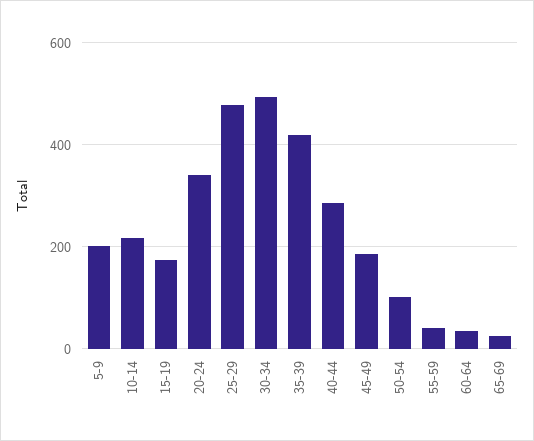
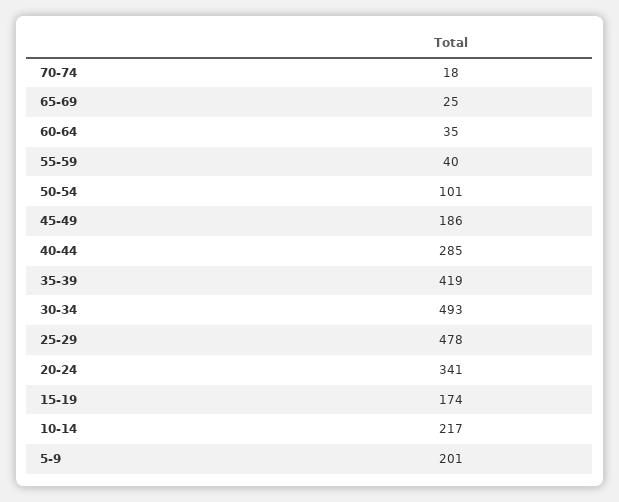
70-74: none -> 18

